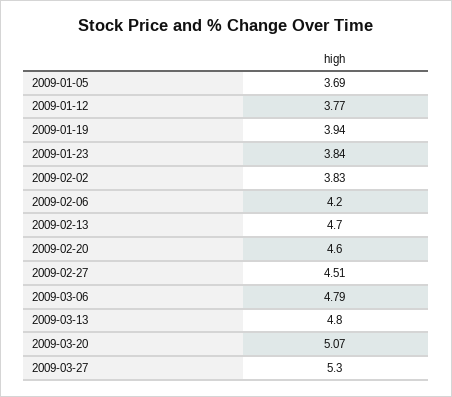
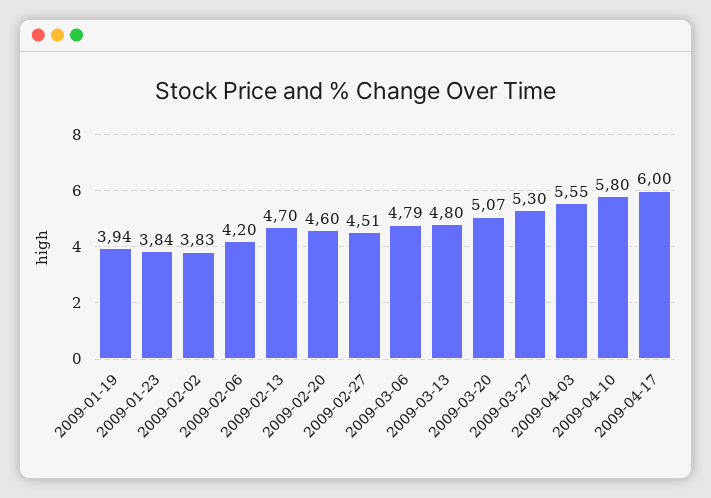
2009-01-05: 3.69 -> none
2009-01-12: 3.77 -> none
2009-04-03: none -> 5.55
2009-04-10: none -> 5.8
2009-04-17: none -> 6

